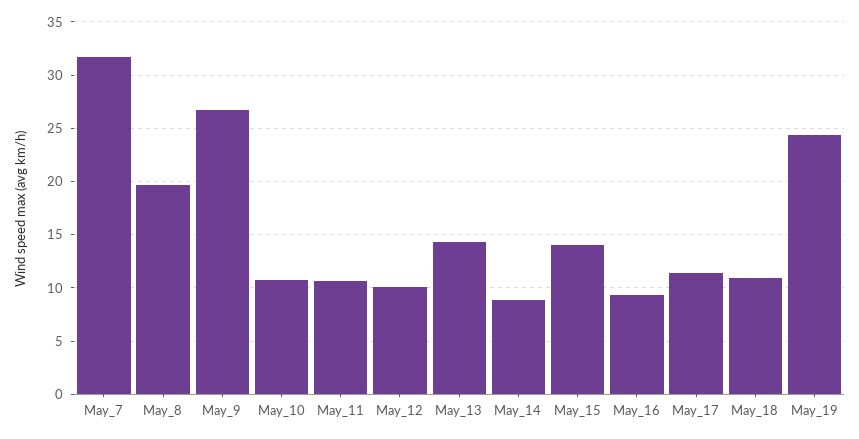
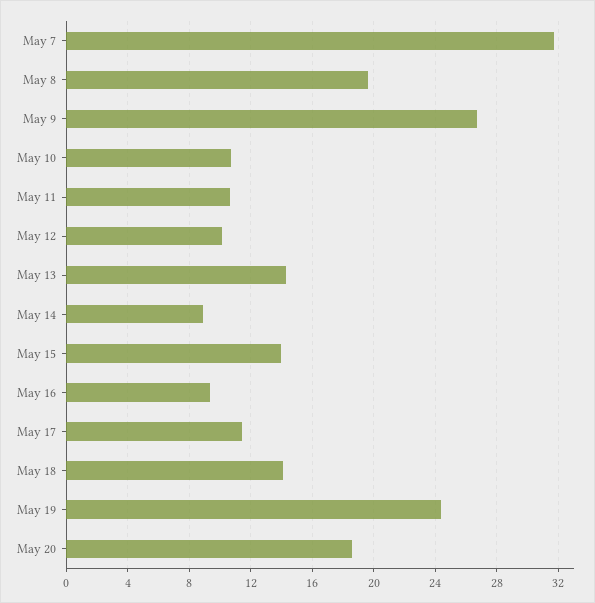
May_18: 11 -> 14
May 20: none -> 18.5

